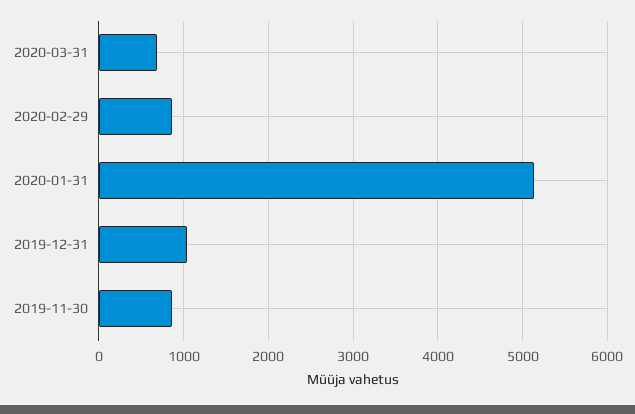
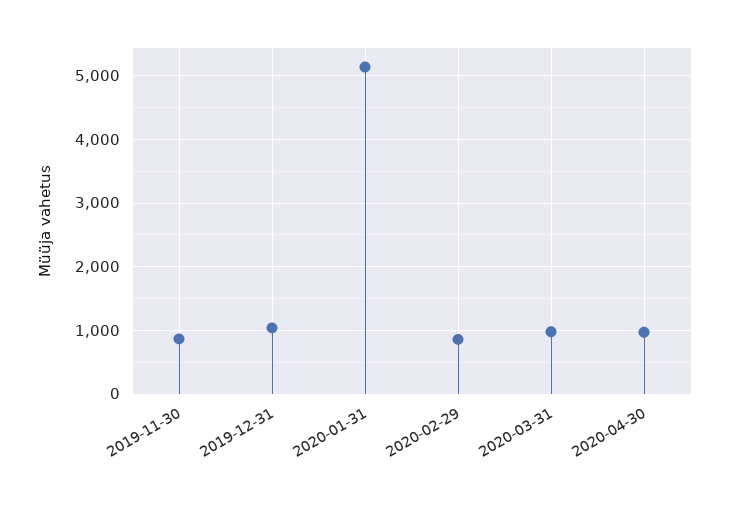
2020-03-31: 700 -> 1000
2020-04-30: none -> 1000

